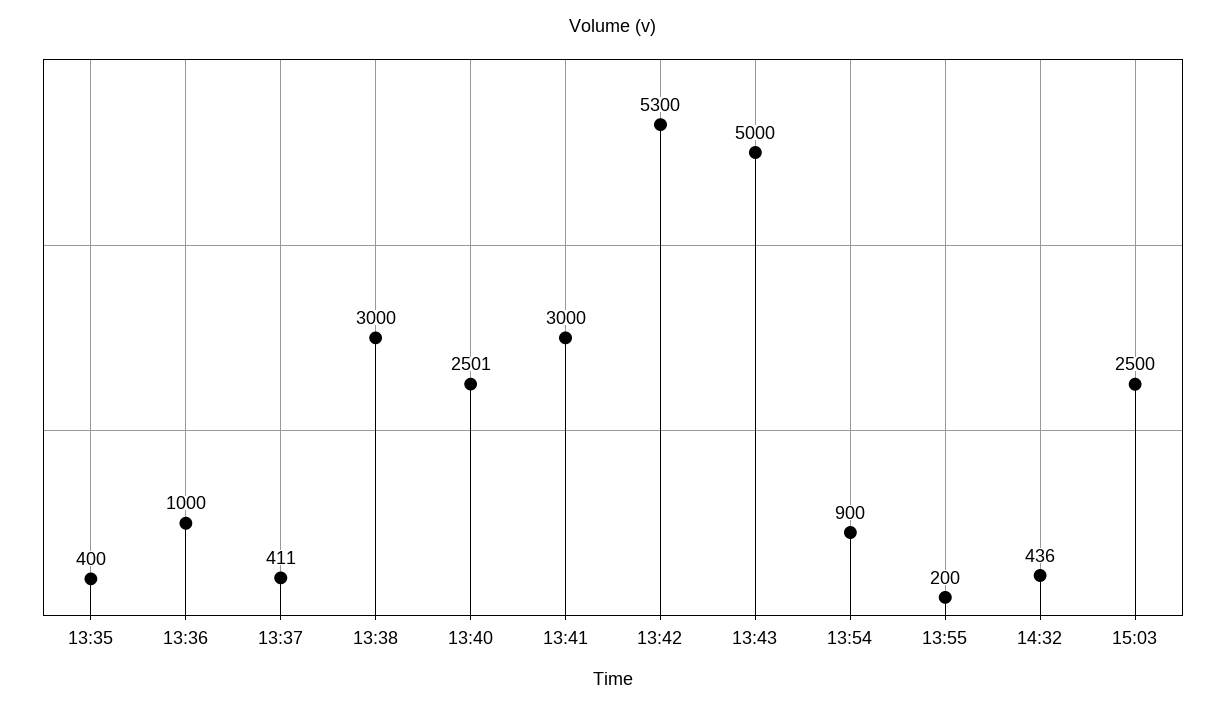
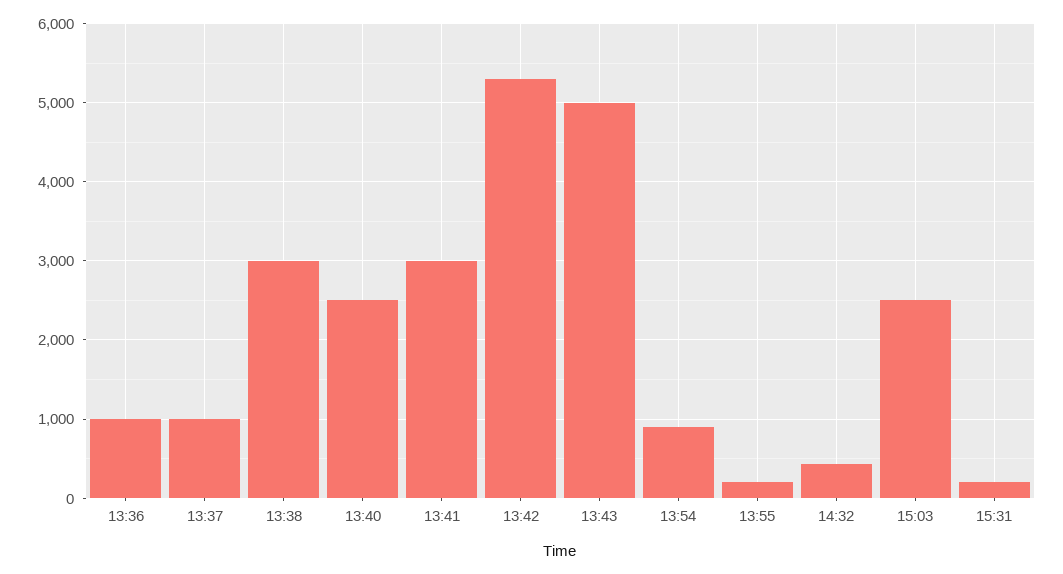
13:35: 400 -> none
13:37: 411 -> 1000
15:31: none -> 200

